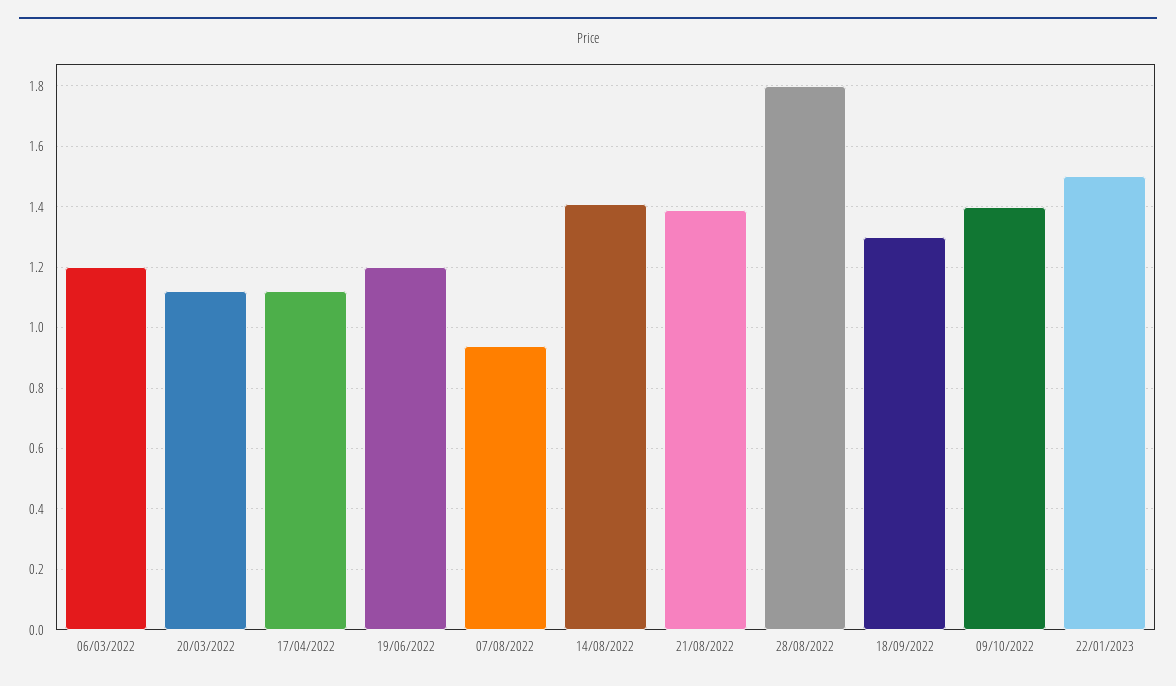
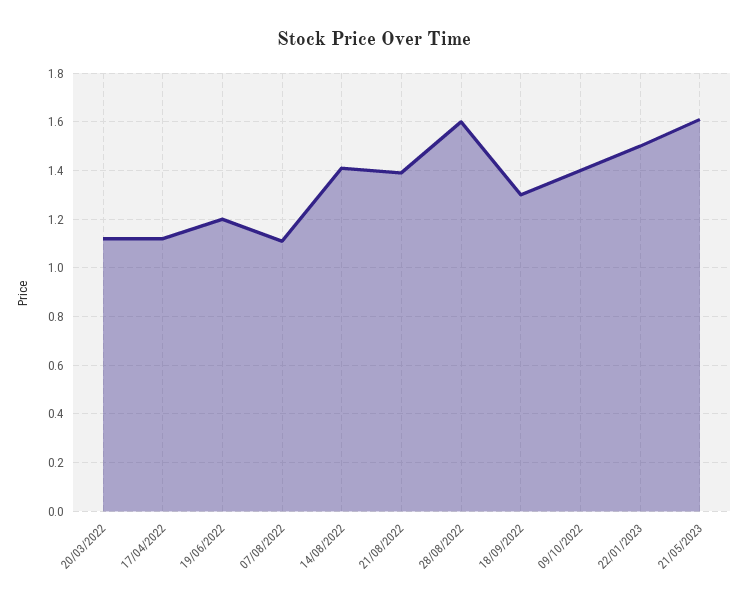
06/03/2022: 1.2 -> none
07/08/2022: 0.95 -> 1.1
28/08/2022: 1.8 -> 1.6
21/05/2023: none -> 1.6

